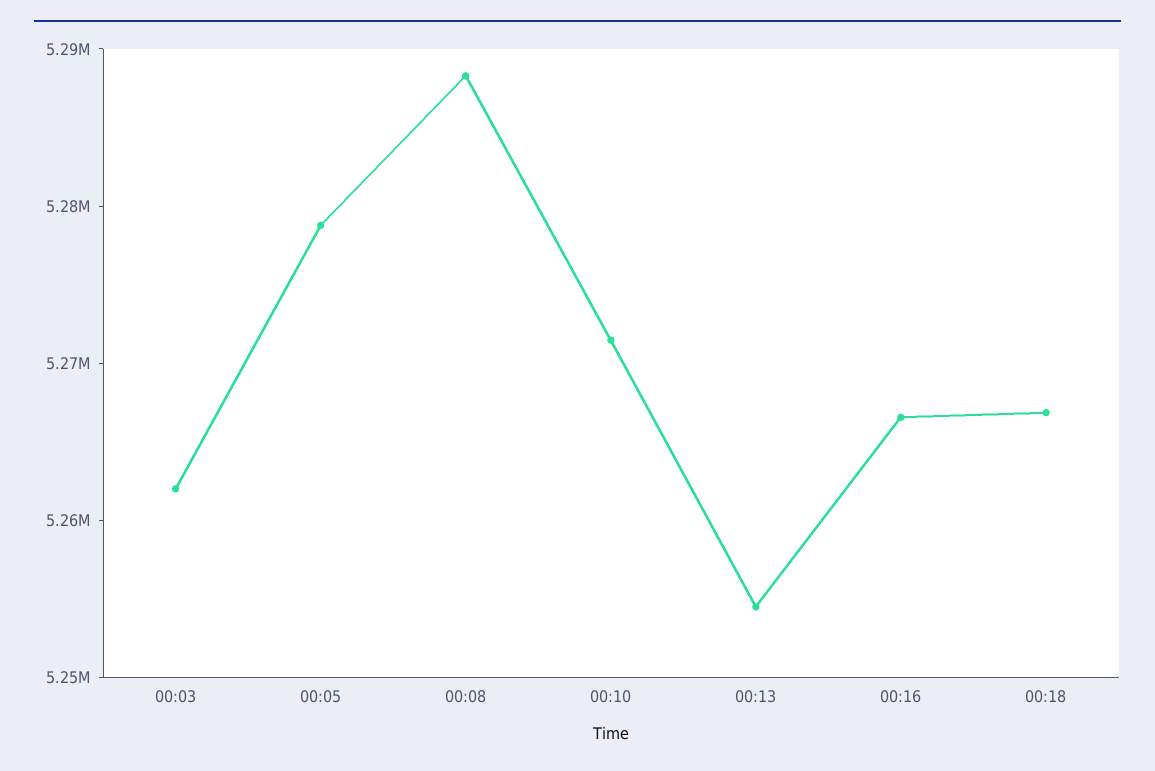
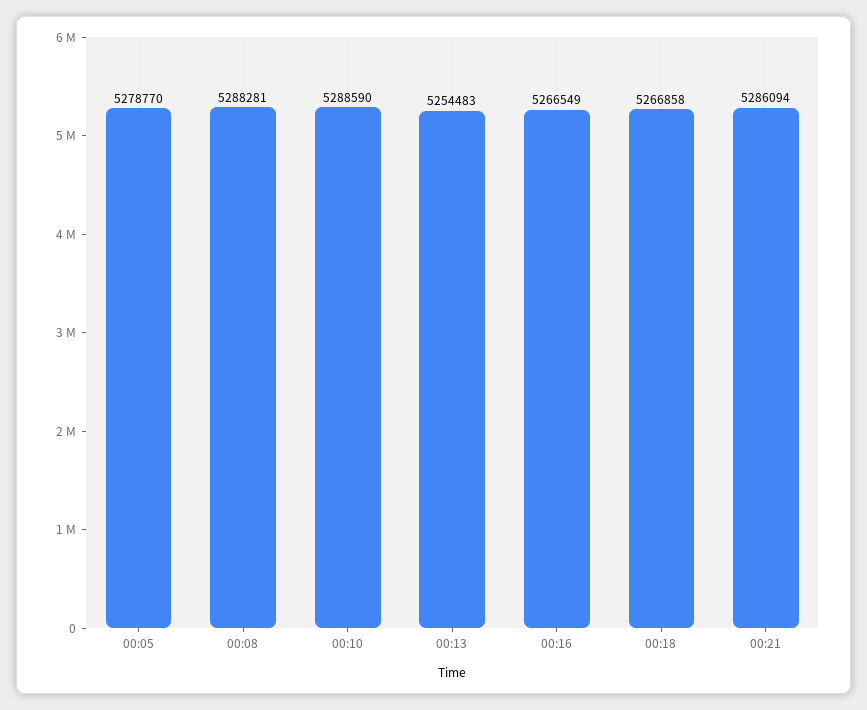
00:03: 5262000 -> none
00:10: 5272000 -> 5288590
00:21: none -> 5286094

